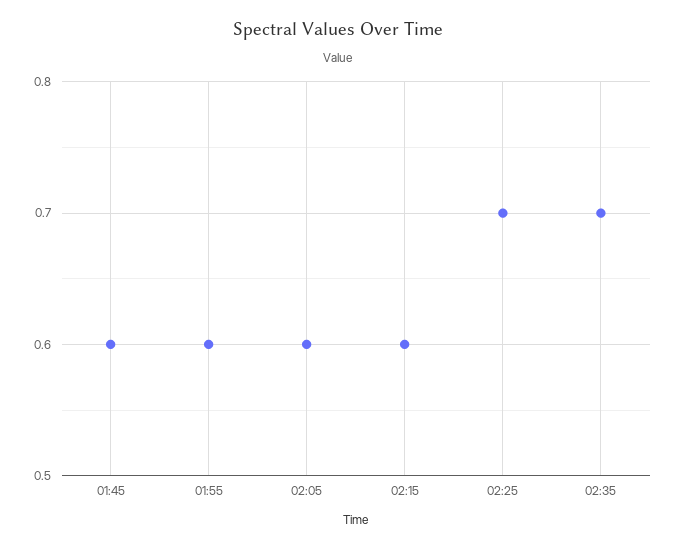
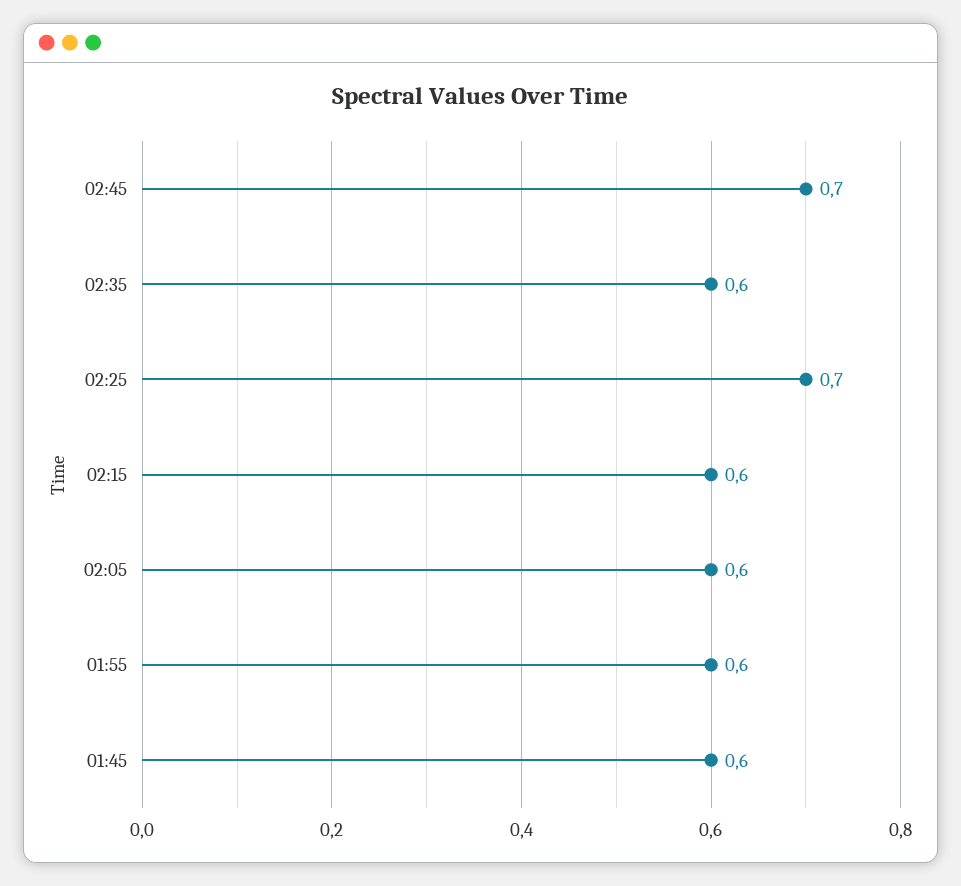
02:35: 0.7 -> 0.6
02:45: none -> 0.7

